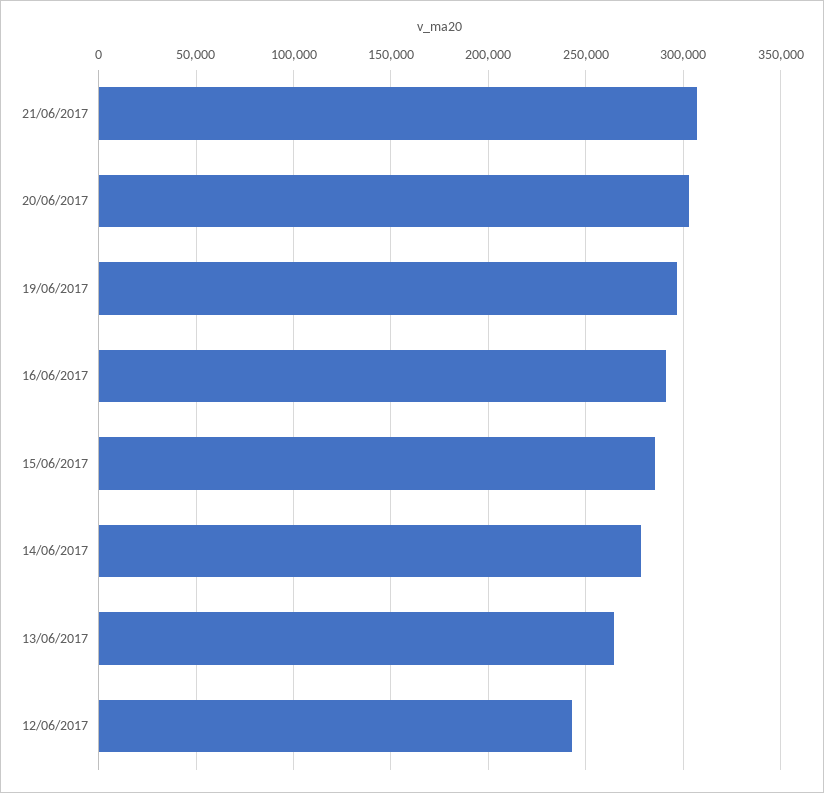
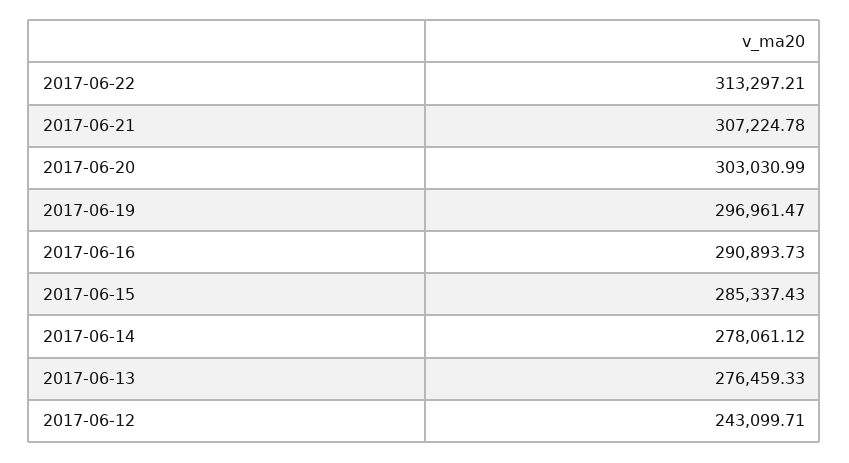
13/06/2017: 265000 -> 276459.33
2017-06-22: none -> 313297.21

